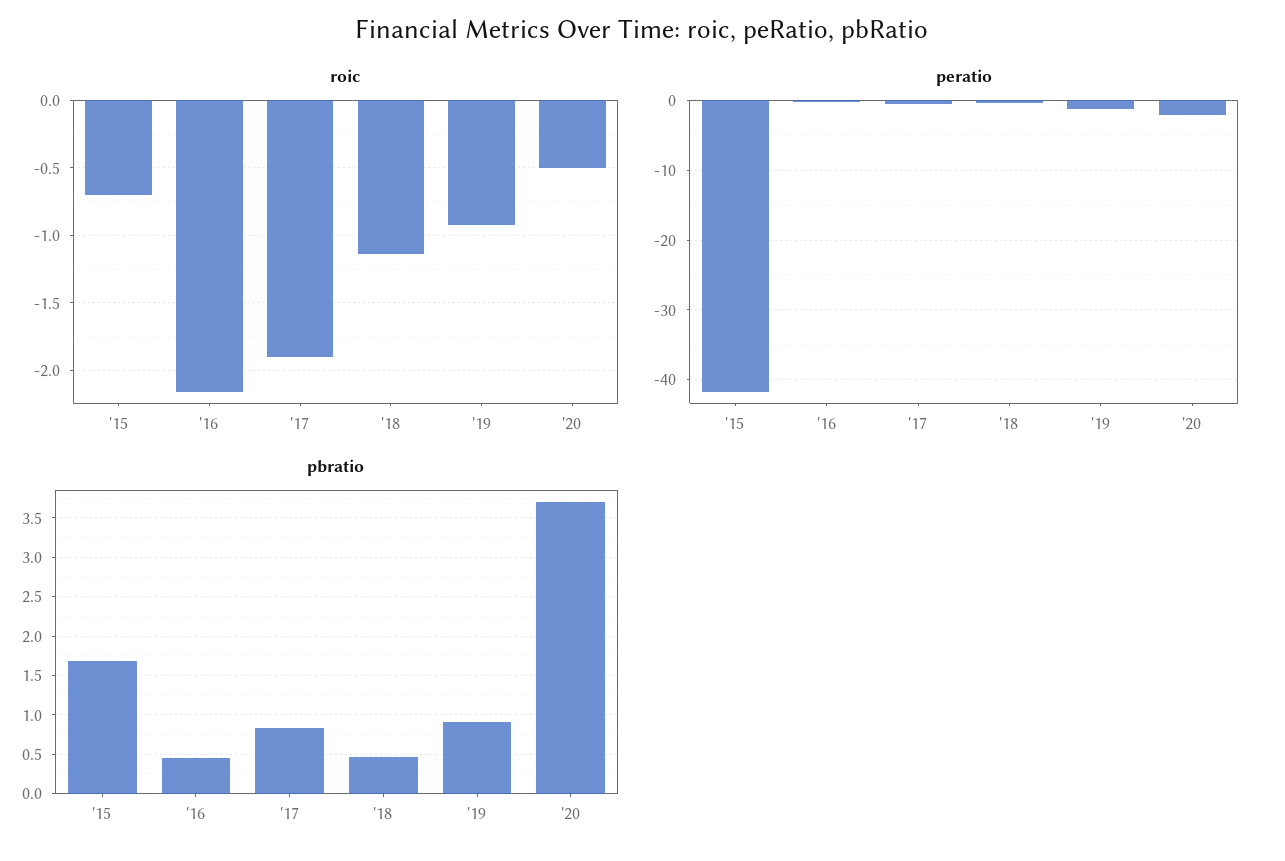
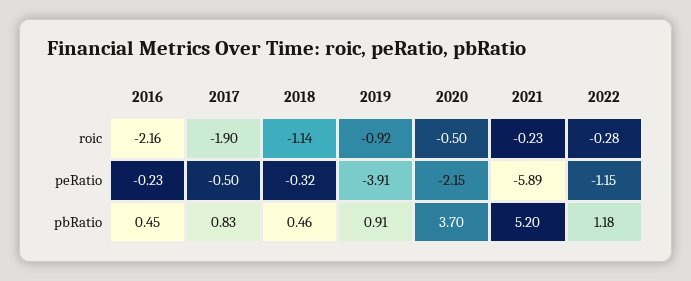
roic, '15: -0.7 -> none
peratio, '15: -42 -> none
peratio, '19: -1 -> -3.91
pbratio, '15: 1.7 -> none
roic, 2021: none -> -0.23
roic, 2022: none -> -0.28
peratio, 2021: none -> -5.89
peratio, 2022: none -> -1.15
pbratio, 2021: none -> 5.2
pbratio, 2022: none -> 1.18

